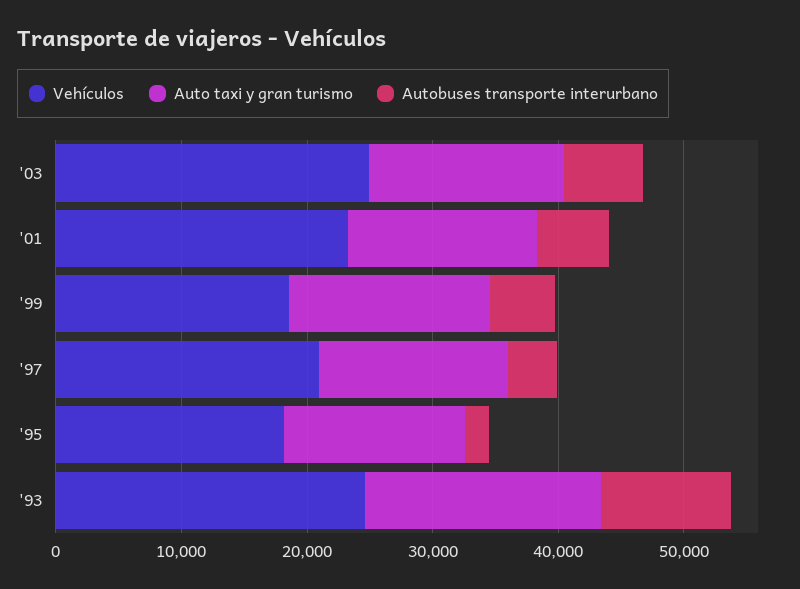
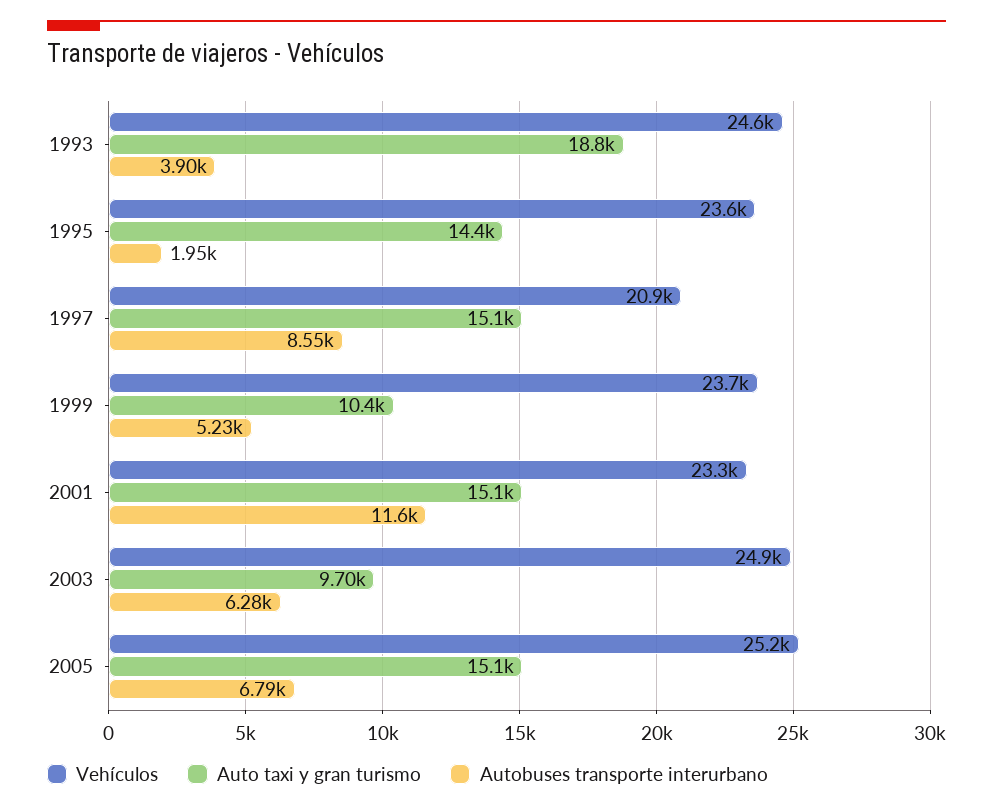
Auto taxi y gran turismo, '03: 16000 -> 9700
Autobuses transporte interurbano, '01: 6000 -> 11600
Vehículos, '99: 18000 -> 23700
Auto taxi y gran turismo, '99: 16000 -> 10400
Autobuses transporte interurbano, '97: 4000 -> 8550
Vehículos, '95: 18000 -> 23600
Autobuses transporte interurbano, '93: 10000 -> 3900
Vehículos, 2005: none -> 25200
Auto taxi y gran turismo, 2005: none -> 15100
Autobuses transporte interurbano, 2005: none -> 6790

